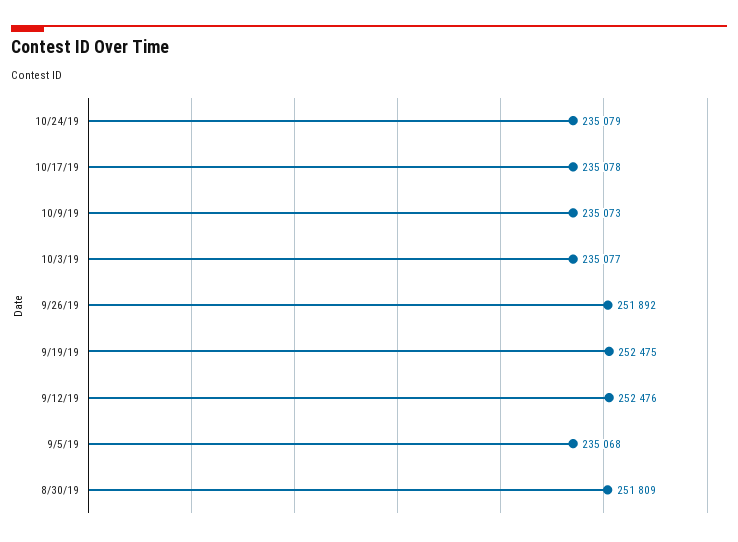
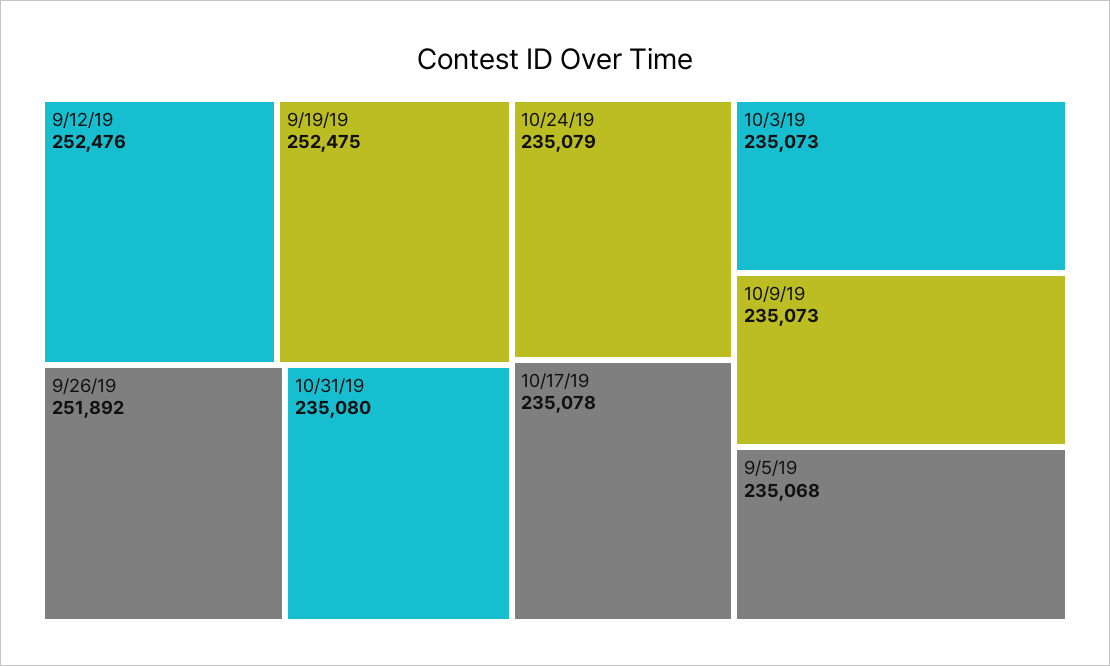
10/3/19: 235077 -> 235073
8/30/19: 251809 -> none
10/31/19: none -> 235080

